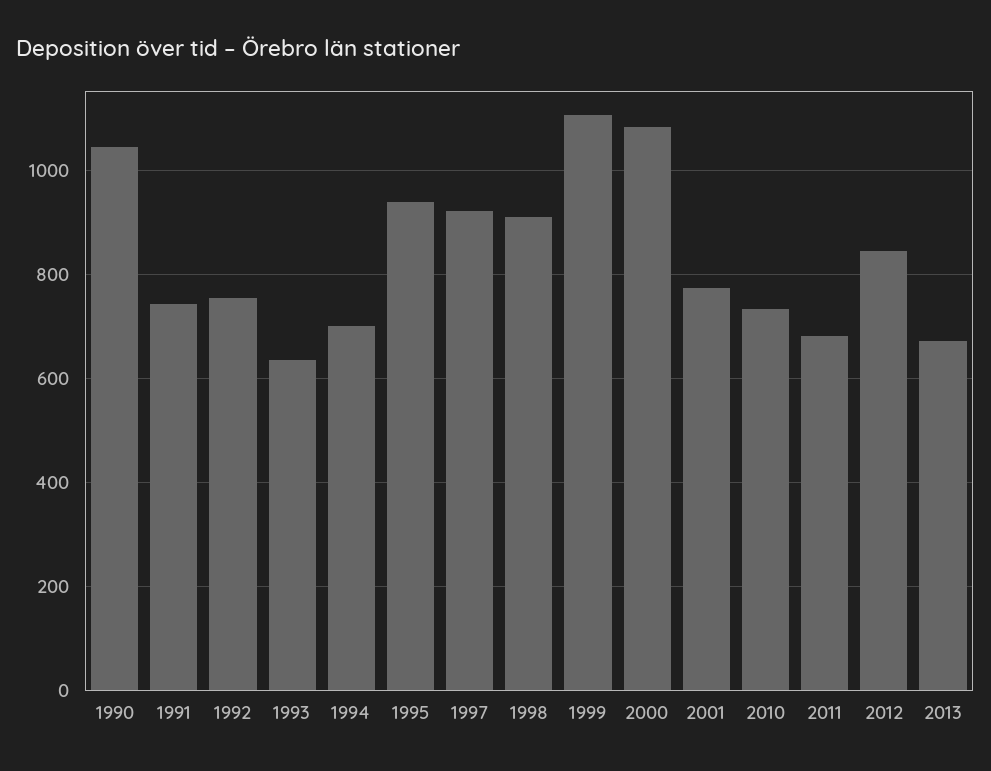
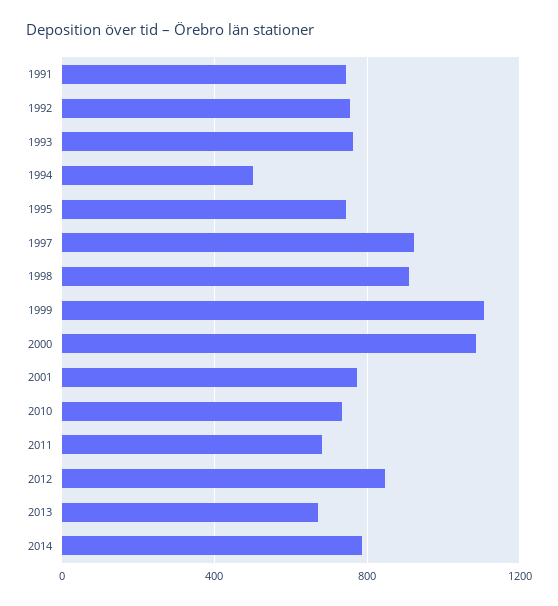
1990: 1040 -> none
1993: 640 -> 750
1994: 700 -> 500
1995: 940 -> 750
2014: none -> 800

